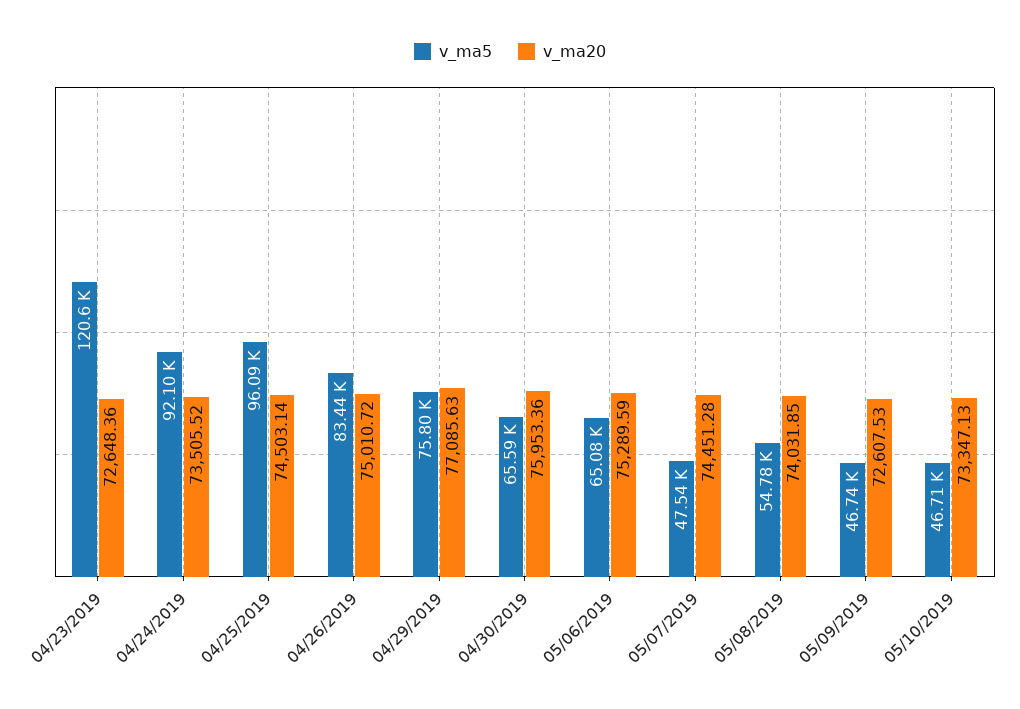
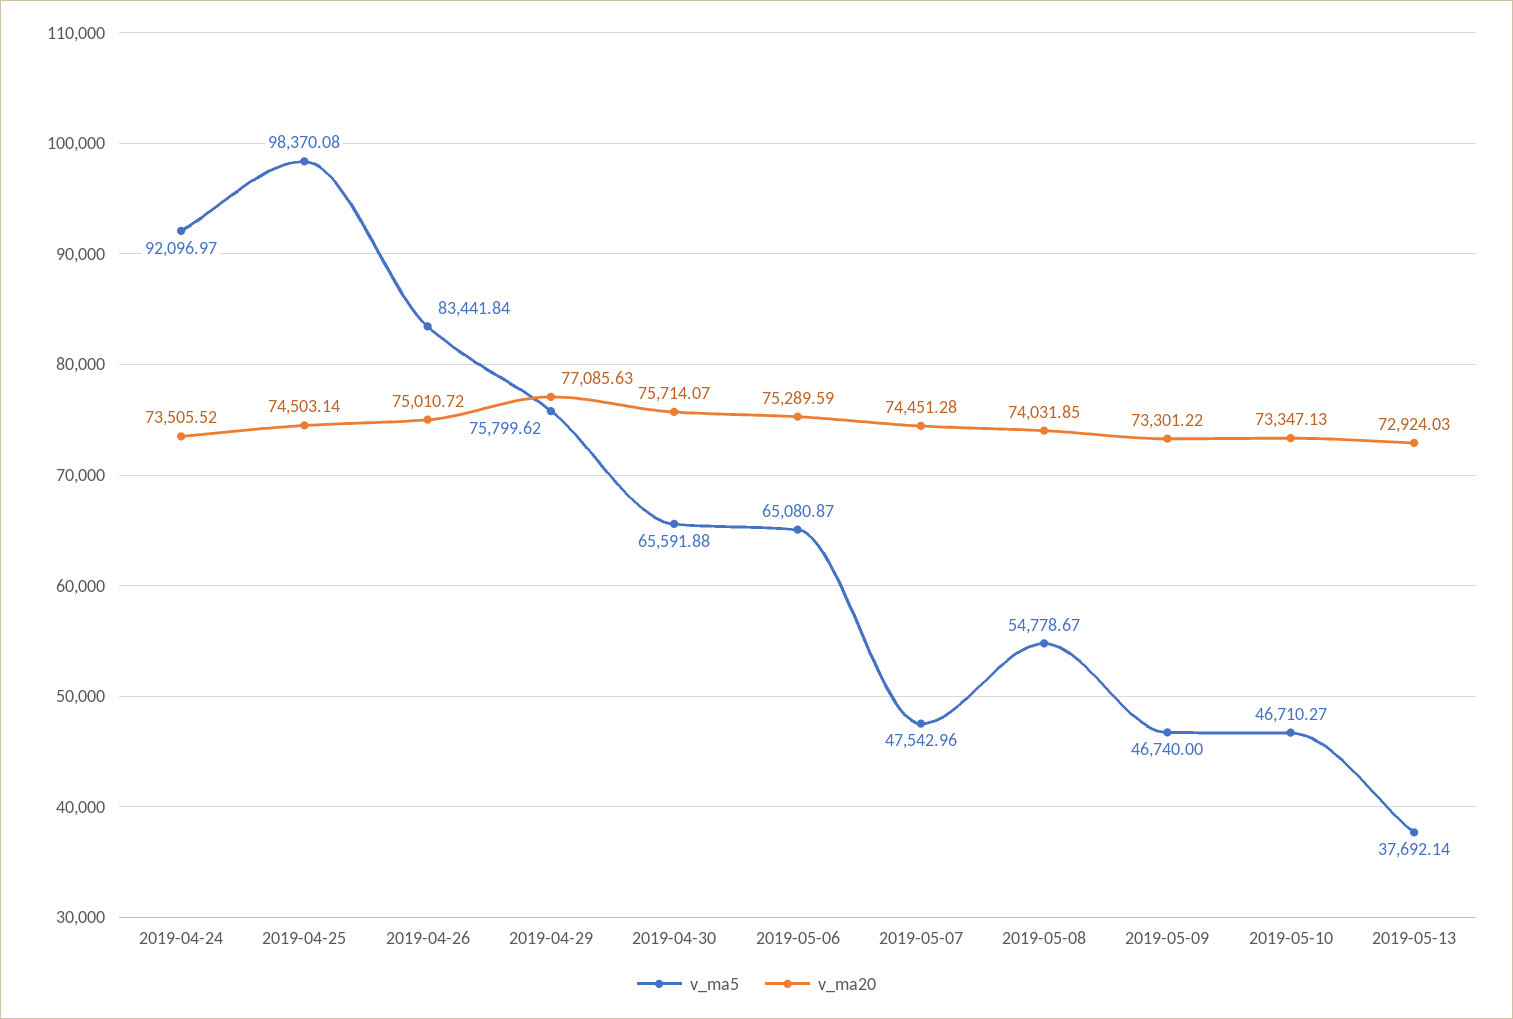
v_ma5, 04/23/2019: 120600 -> none
v_ma20, 04/23/2019: 72648.36 -> none
v_ma5, 04/25/2019: 96090 -> 98370.08
v_ma20, 04/30/2019: 75953.36 -> 75714.07
v_ma20, 05/09/2019: 72607.53 -> 73301.22
v_ma5, 2019-05-13: none -> 37692.14
v_ma20, 2019-05-13: none -> 72924.03

